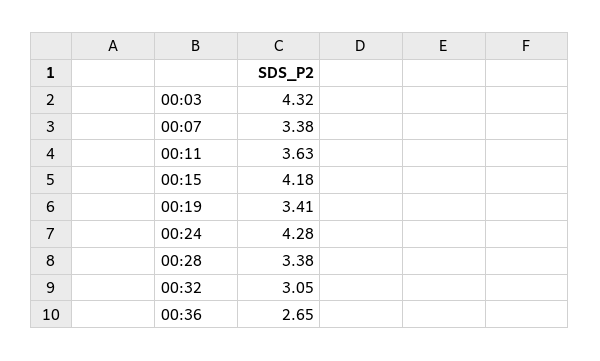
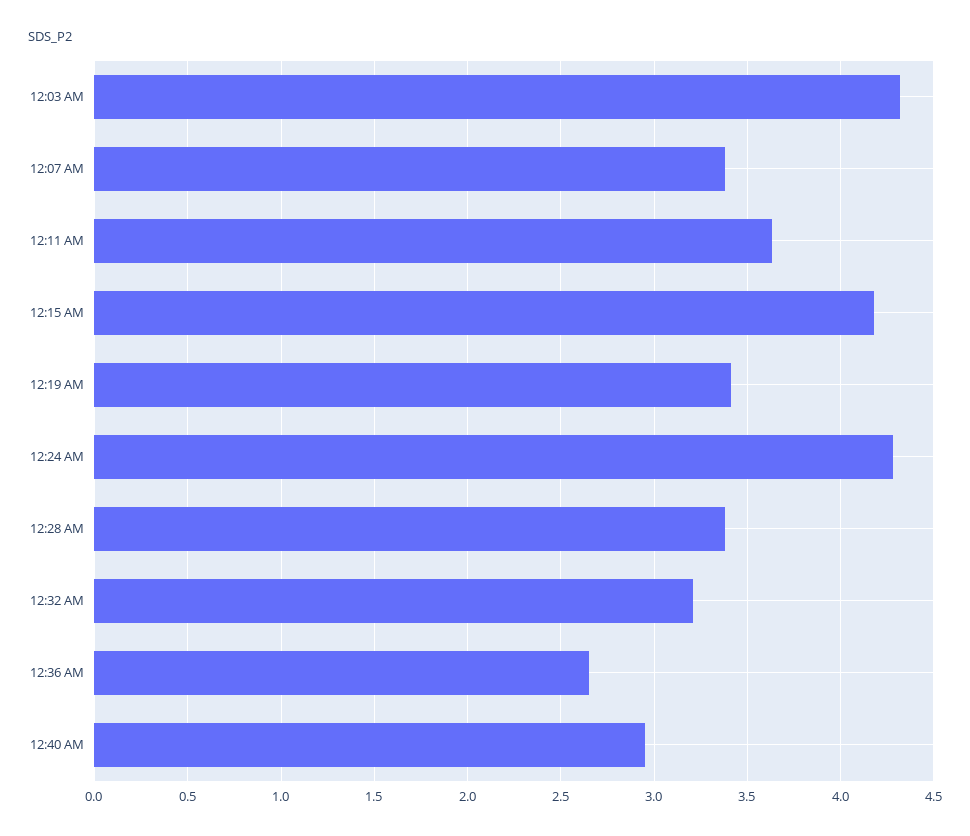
00:32: 3.05 -> 3.2
12:40 AM: none -> 2.95

